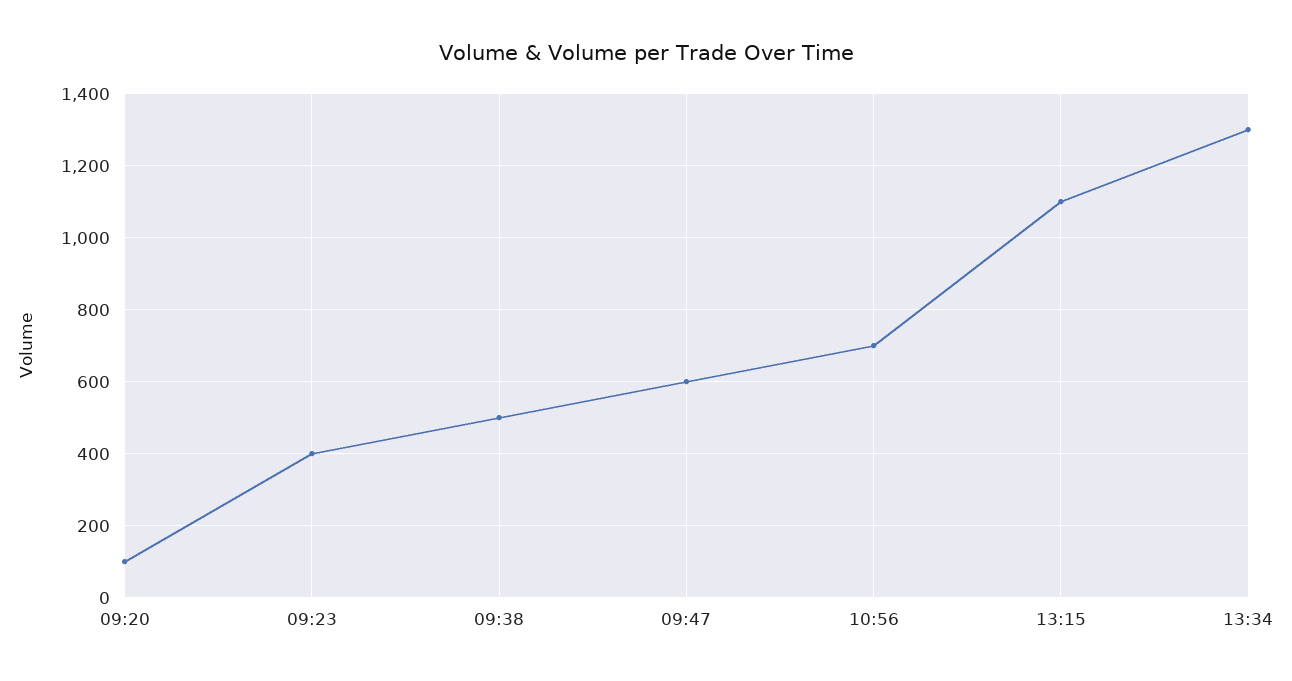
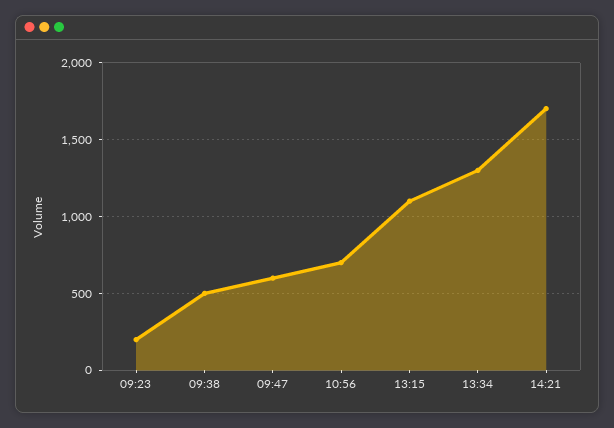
09:20: 100 -> none
09:23: 400 -> 200
14:21: none -> 1700

